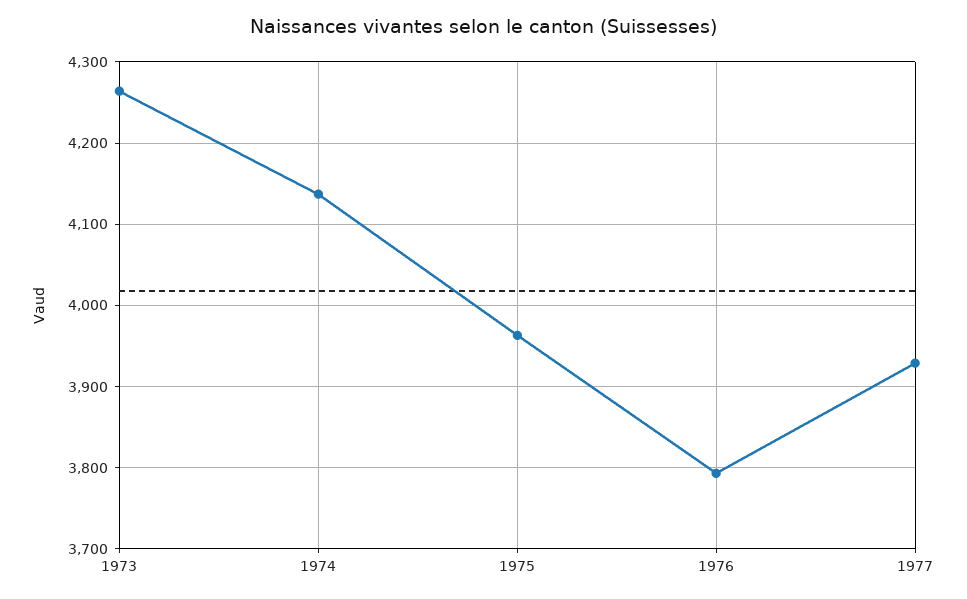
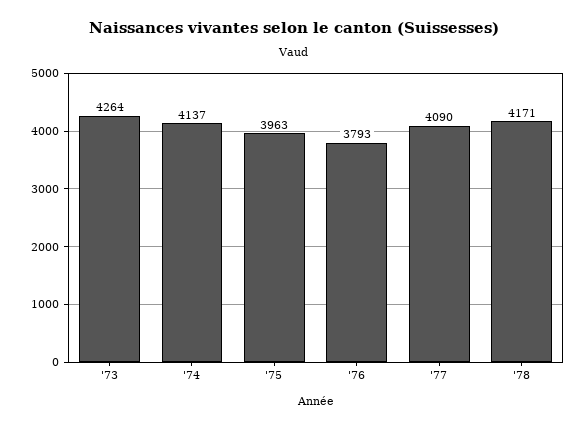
1977: 3930 -> 4090
'78: none -> 4171

